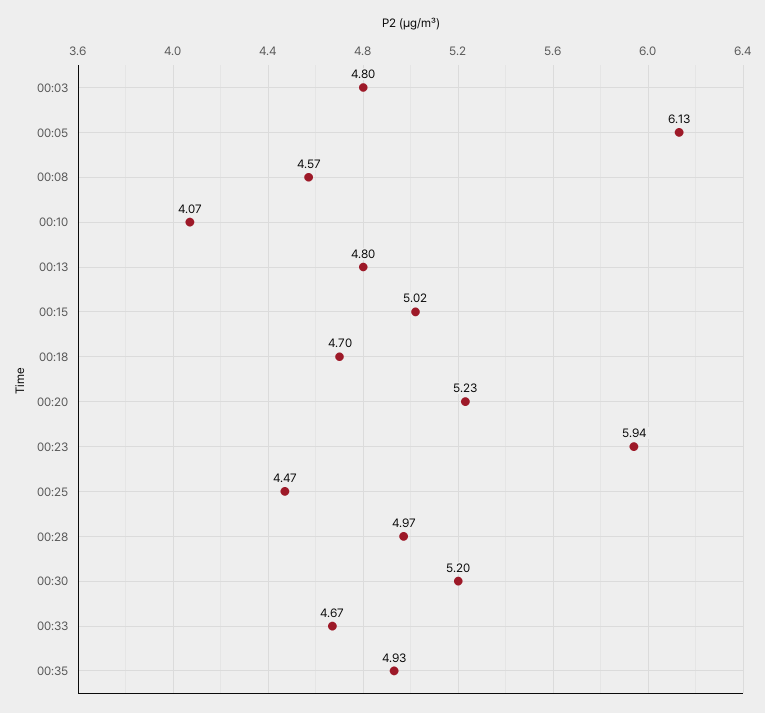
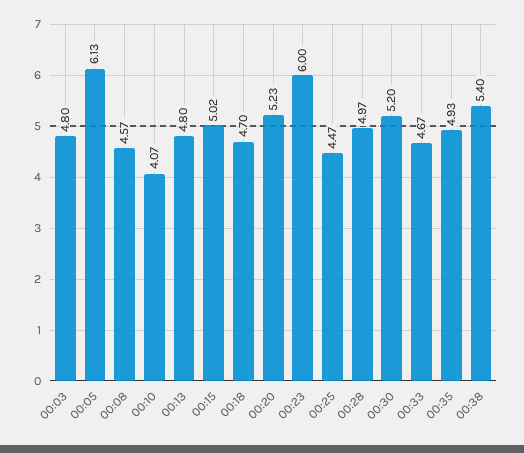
00:23: 5.94 -> 6
00:38: none -> 5.4

